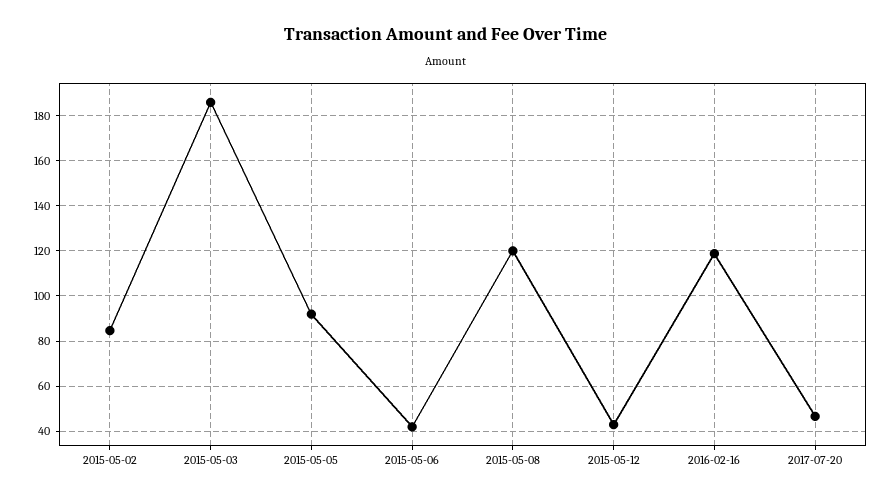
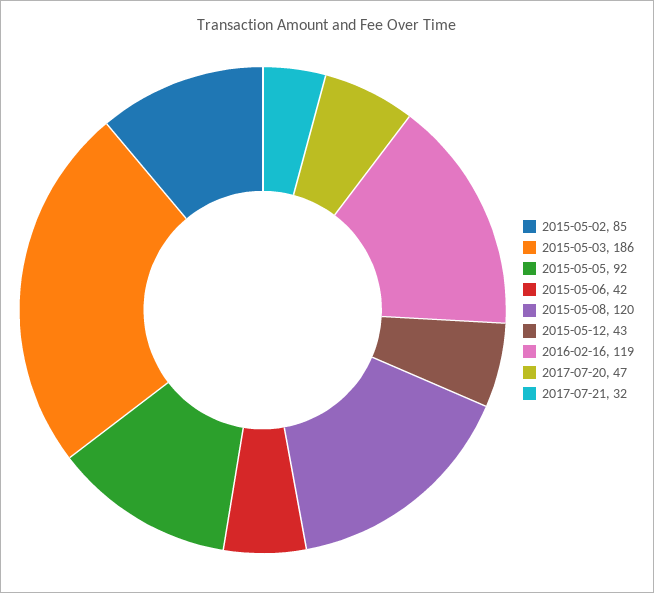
2017-07-21: none -> 32

